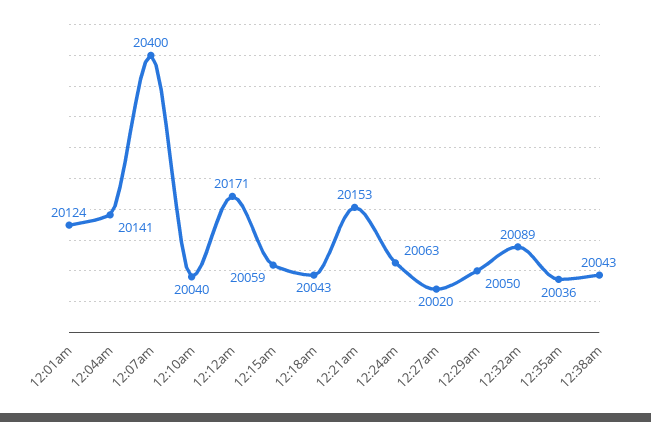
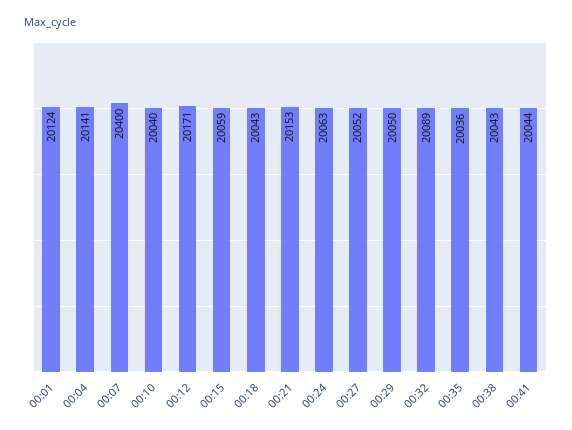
12:27am: 20020 -> 20052
00:41: none -> 20044

